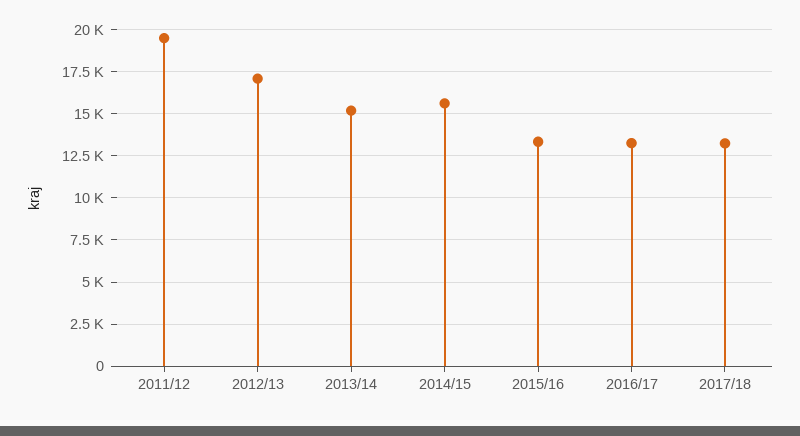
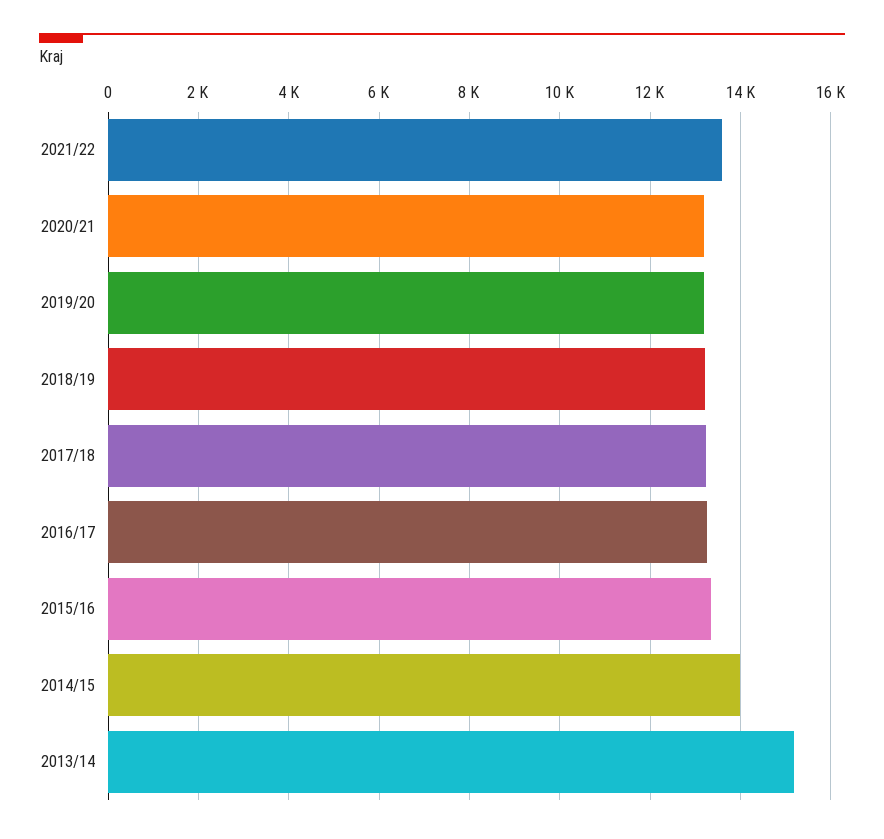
2011/12: 19500 -> none
2012/13: 17000 -> none
2014/15: 15500 -> 14000
2021/22: none -> 13600
2020/21: none -> 13200
2019/20: none -> 13200
2018/19: none -> 13200

